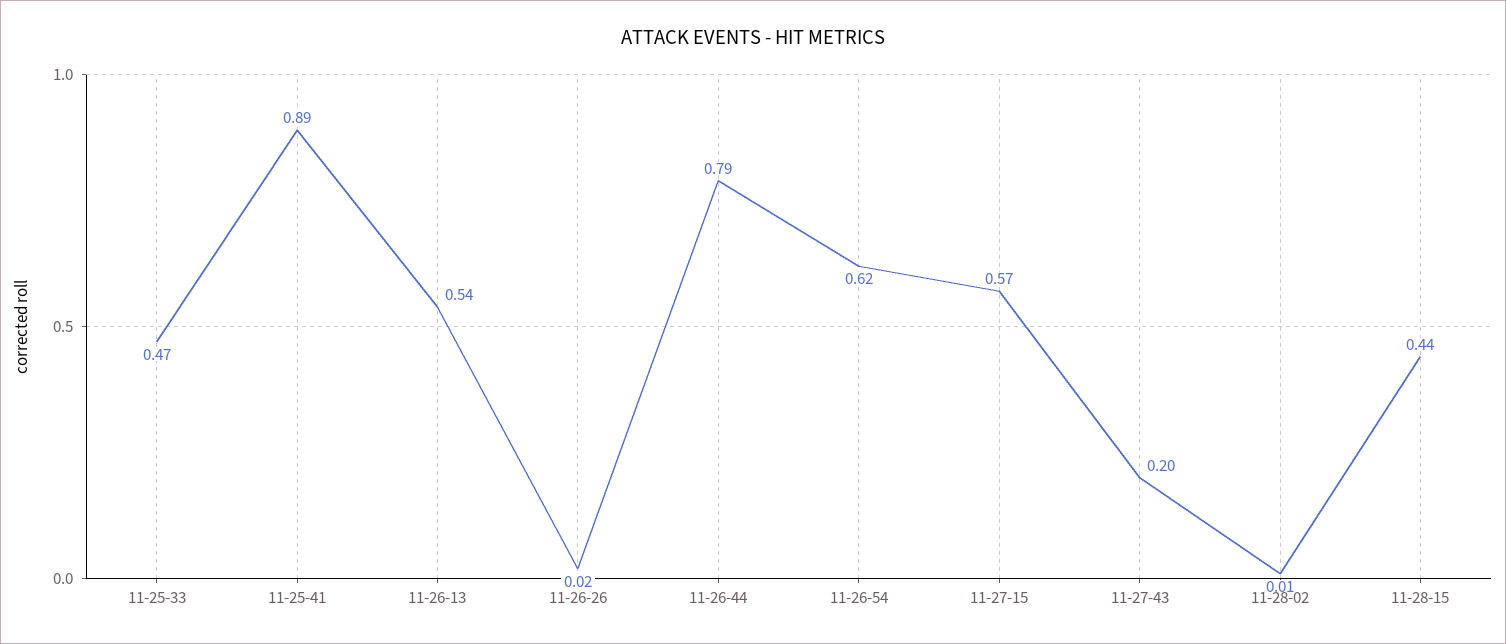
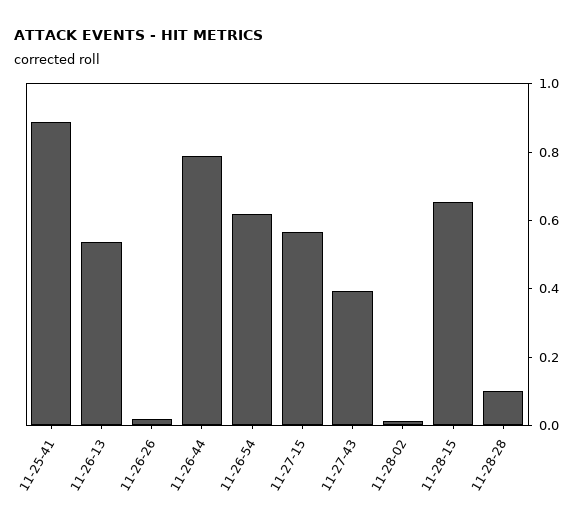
11-25-33: 0.47 -> none
11-27-43: 0.2 -> 0.4
11-28-15: 0.44 -> 0.65
11-28-28: none -> 0.1

